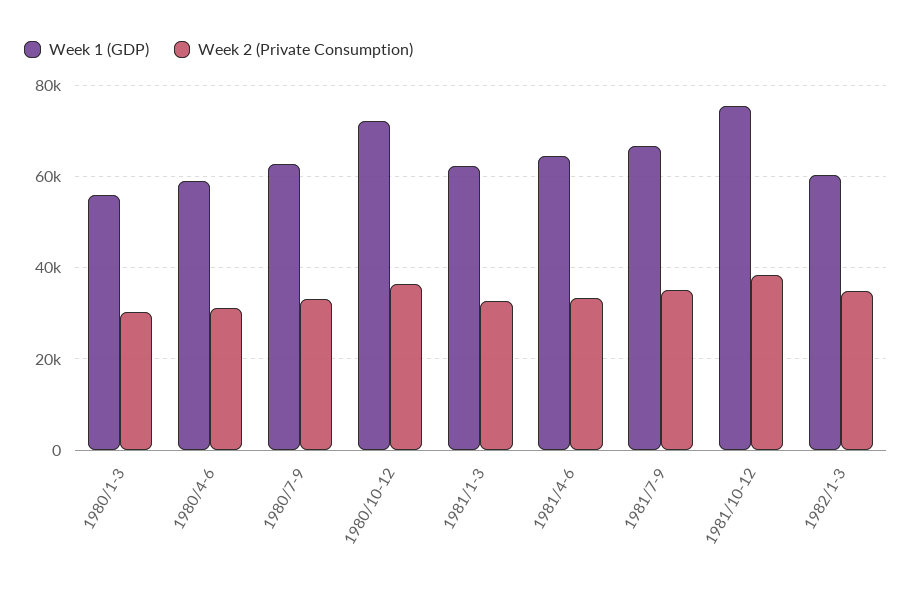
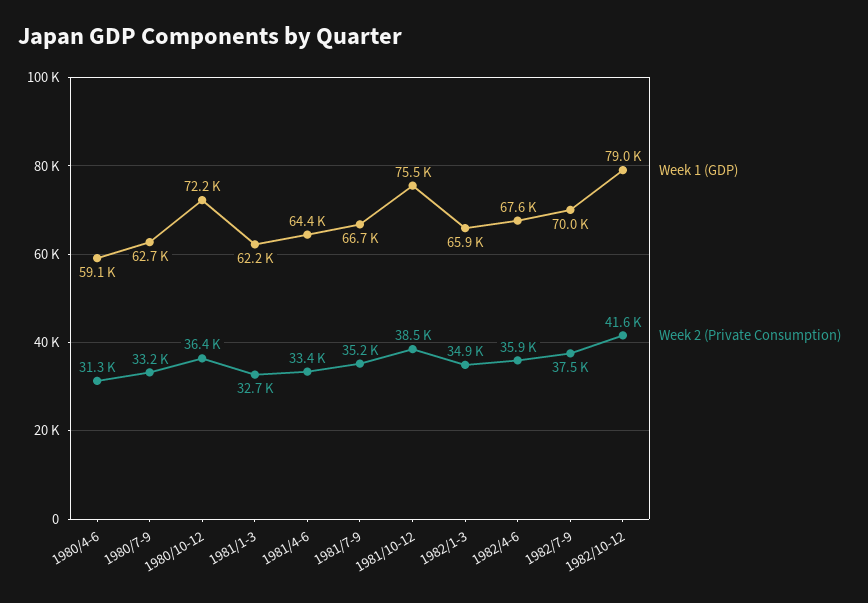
Week 1 (GDP), 1980/1-3: 56000 -> none
Week 2 (Private Consumption), 1980/1-3: 30000 -> none
Week 1 (GDP), 1982/1-3: 60000 -> 65900
Week 1 (GDP), 1982/4-6: none -> 67600
Week 2 (Private Consumption), 1982/4-6: none -> 35900
Week 1 (GDP), 1982/7-9: none -> 70000
Week 2 (Private Consumption), 1982/7-9: none -> 37500
Week 1 (GDP), 1982/10-12: none -> 79000
Week 2 (Private Consumption), 1982/10-12: none -> 41600

